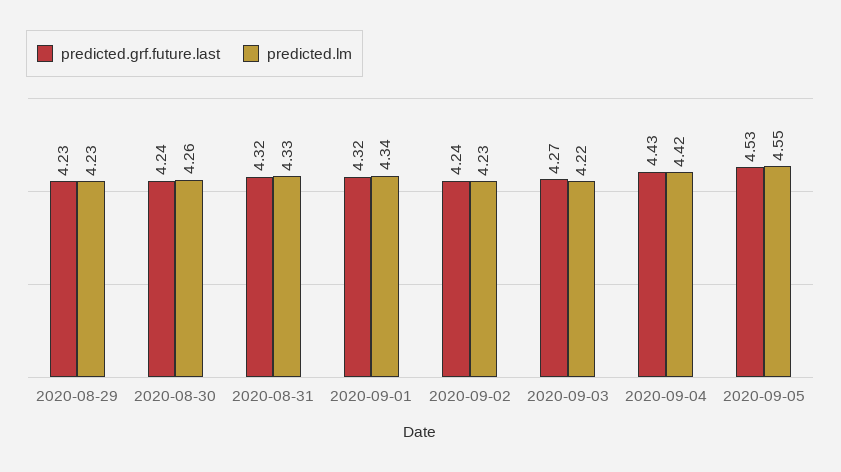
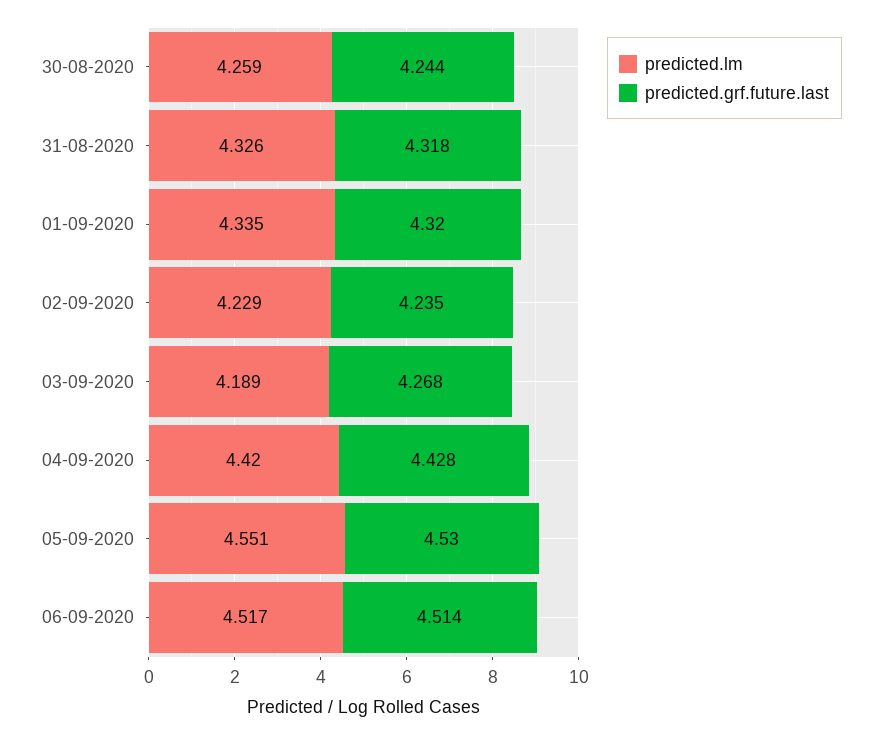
predicted.grf.future.last, 2020-08-29: 4.23 -> none
predicted.lm, 2020-08-29: 4.23 -> none
predicted.lm, 2020-09-03: 4.22 -> 4.189
predicted.lm, 06-09-2020: none -> 4.517
predicted.grf.future.last, 06-09-2020: none -> 4.514

